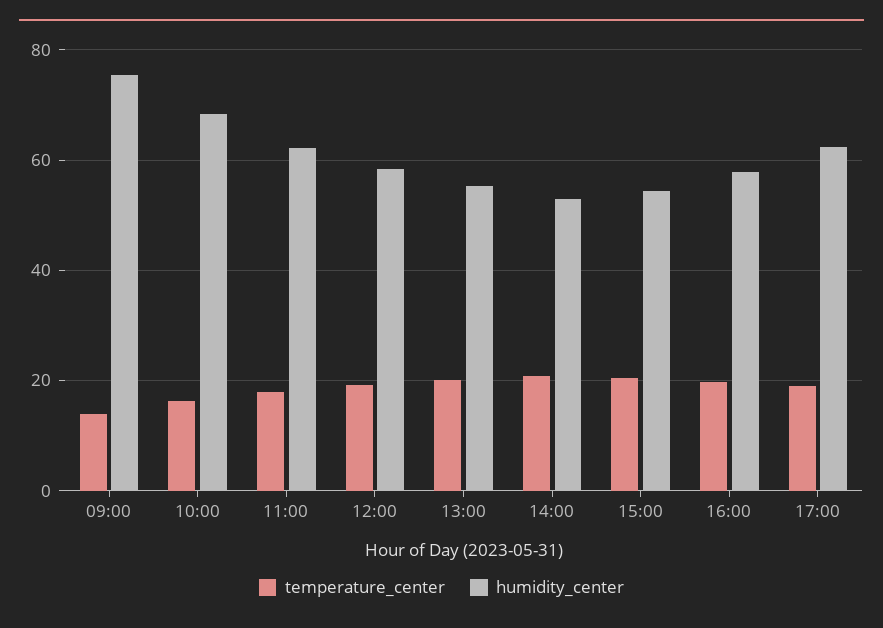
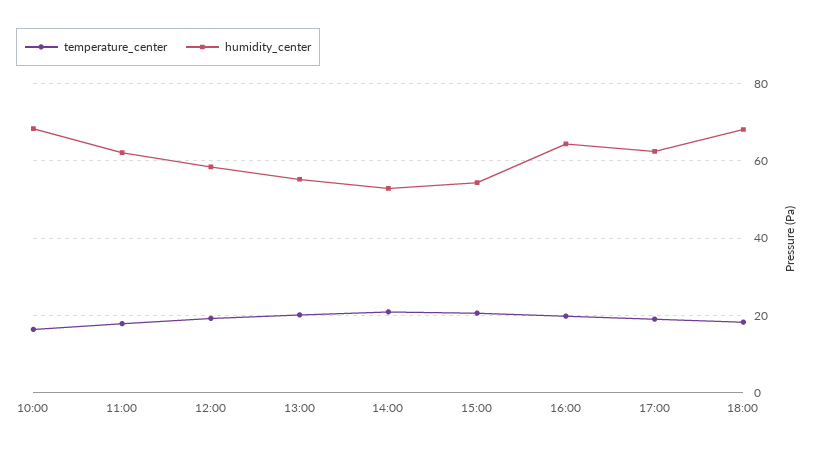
temperature_center, 09:00: 14 -> none
humidity_center, 09:00: 76 -> none
humidity_center, 16:00: 58 -> 64
temperature_center, 18:00: none -> 18
humidity_center, 18:00: none -> 68

